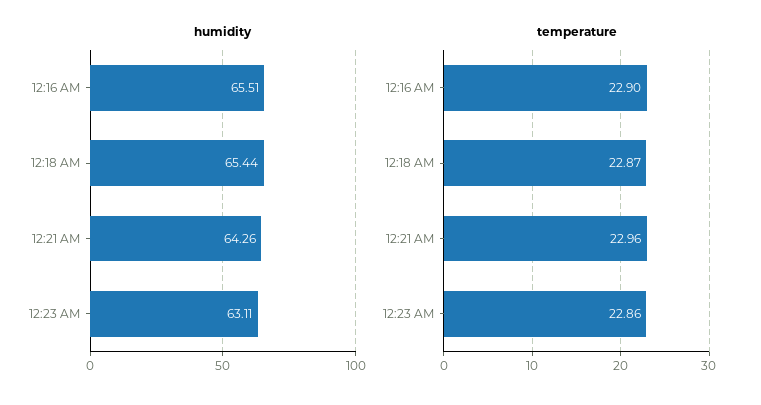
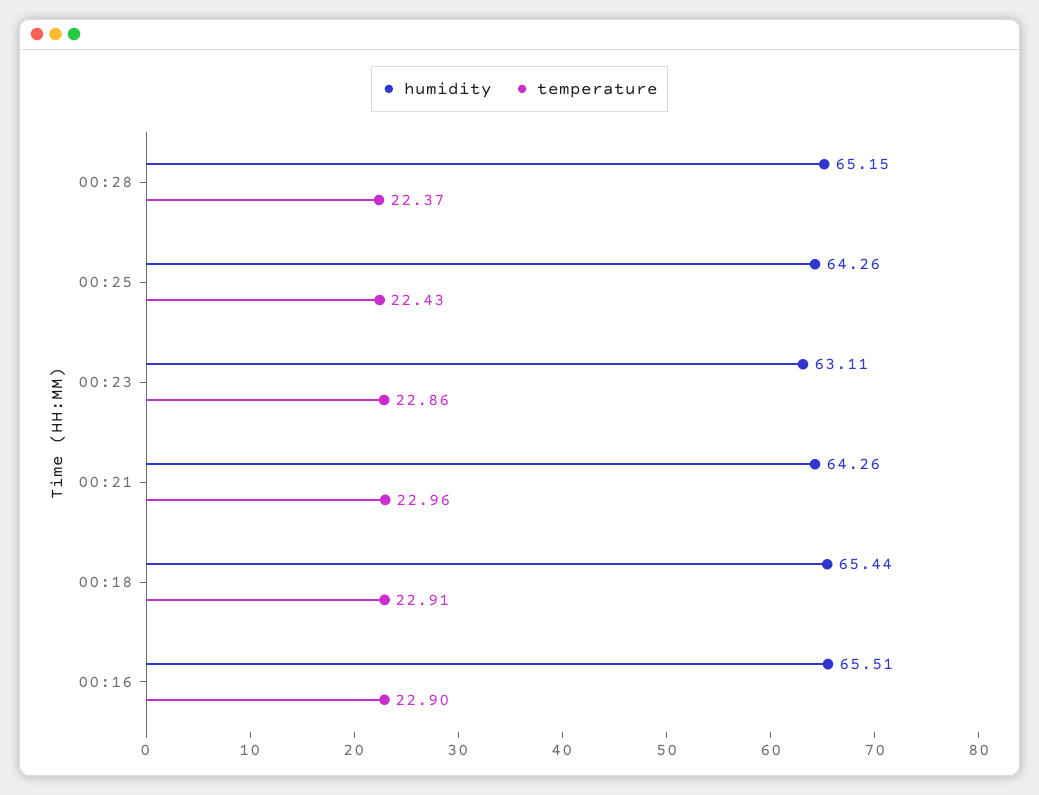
temperature, 12:18 AM: 22.87 -> 22.91
humidity, 00:28: none -> 65.15
temperature, 00:28: none -> 22.37
humidity, 00:25: none -> 64.26
temperature, 00:25: none -> 22.43

